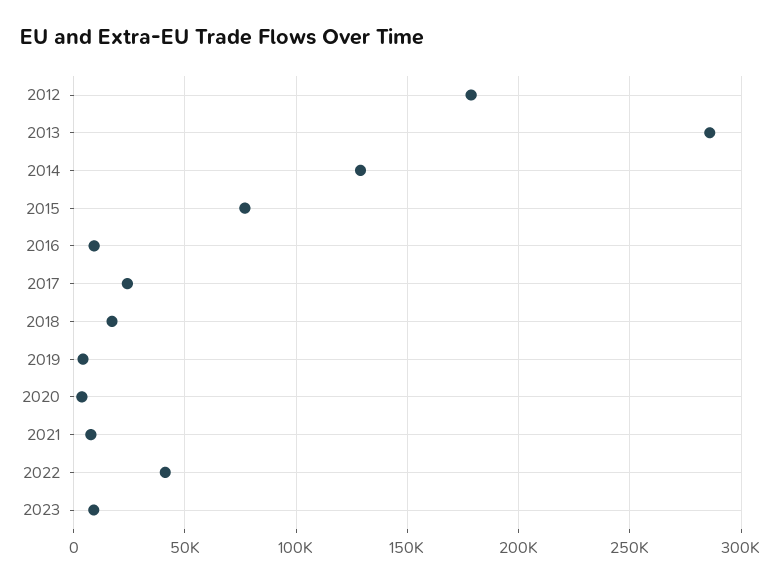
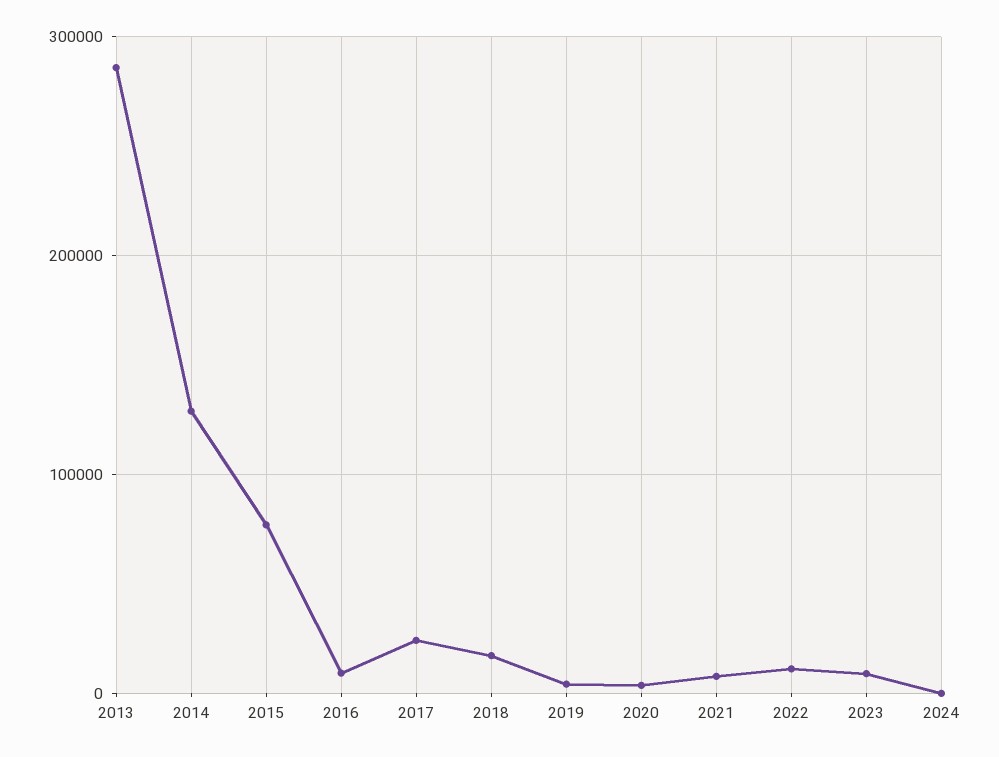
2012: 180000 -> none
2022: 40000 -> 10000
2024: none -> 0

